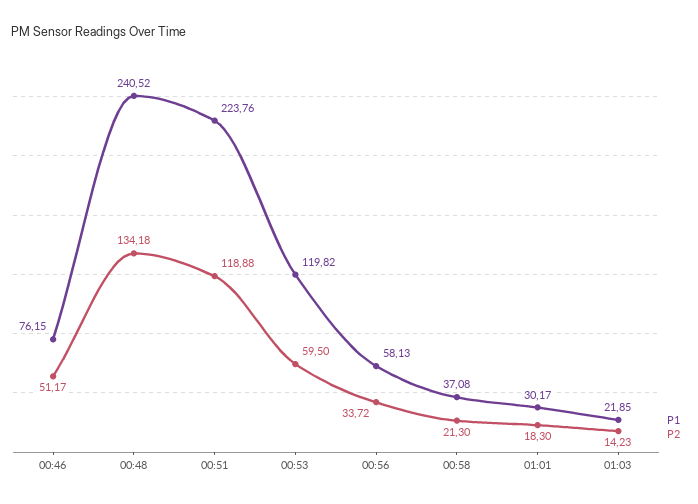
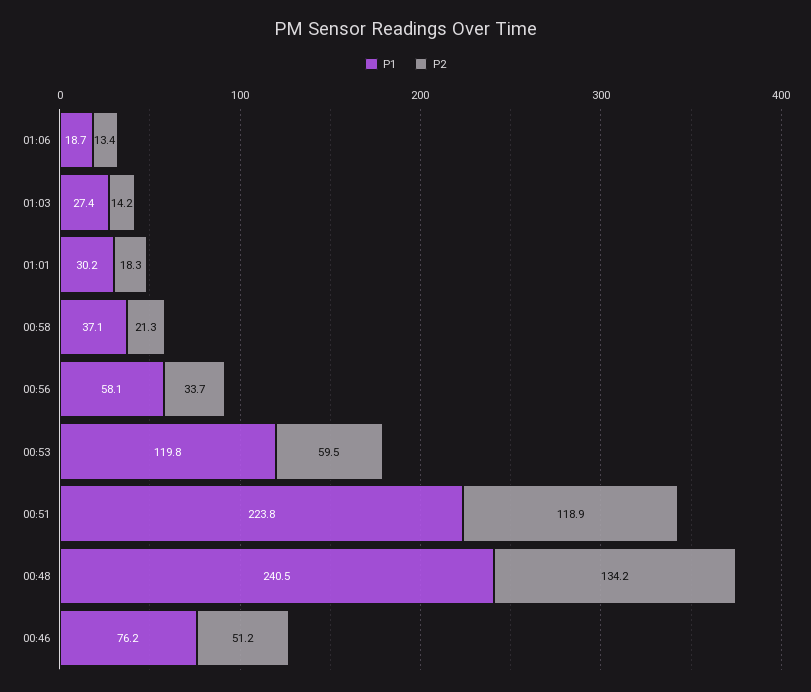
P1, 01:03: 21.85 -> 27.4
P1, 01:06: none -> 18.7
P2, 01:06: none -> 13.4

